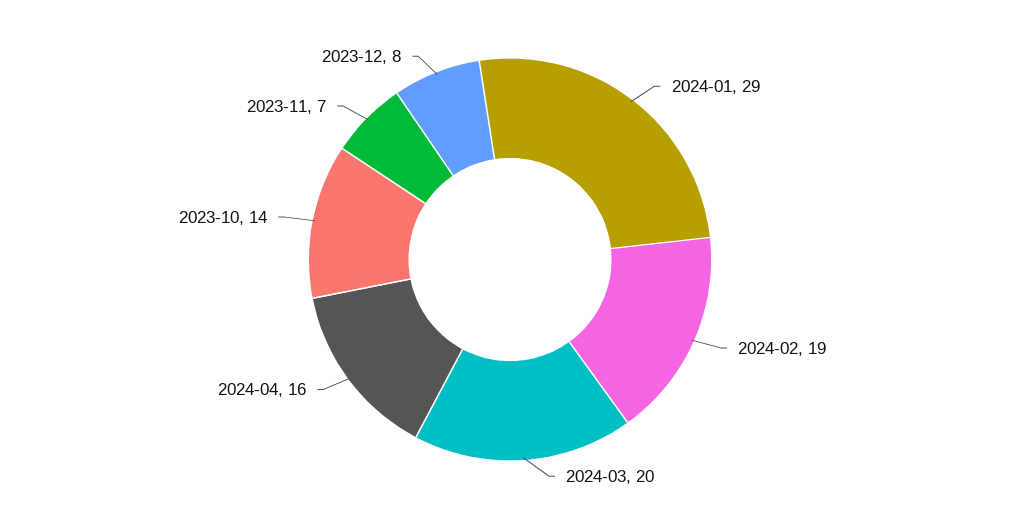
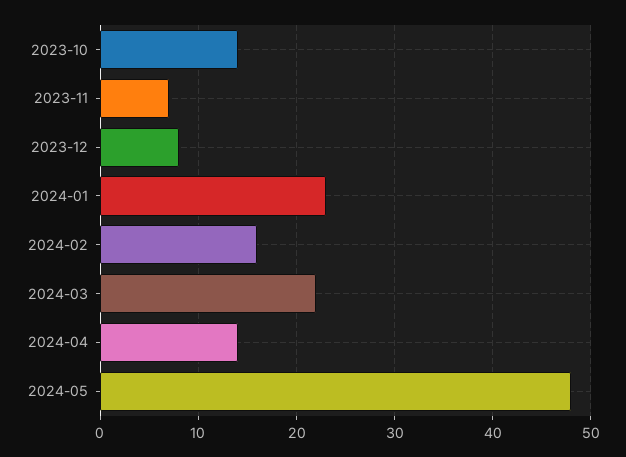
2024-01: 29 -> 23
2024-02: 19 -> 16
2024-03: 20 -> 22
2024-04: 16 -> 14
2024-05: none -> 48

